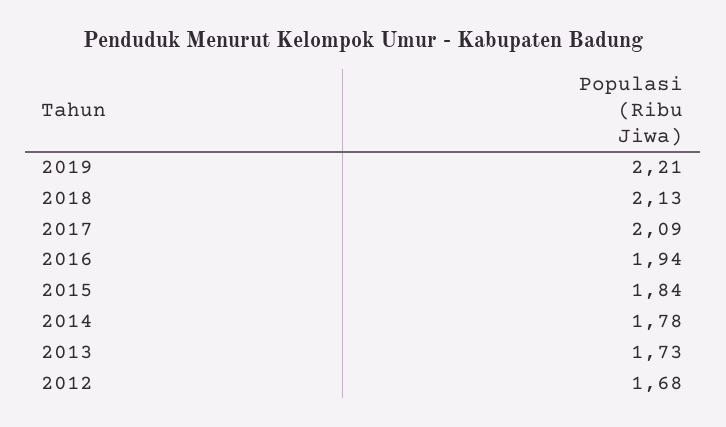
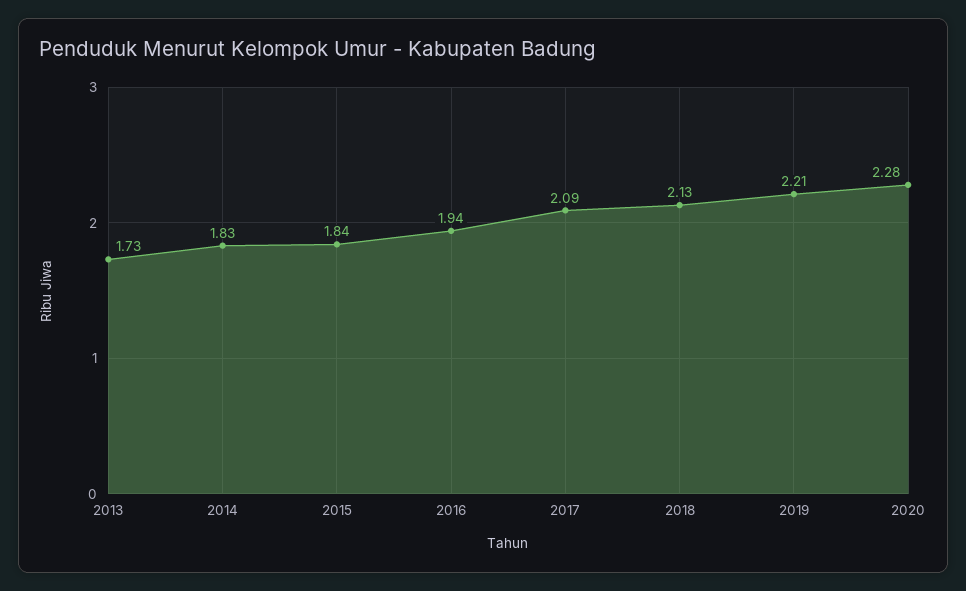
2014: 1.78 -> 1.83
2012: 1.68 -> none
2020: none -> 2.28

